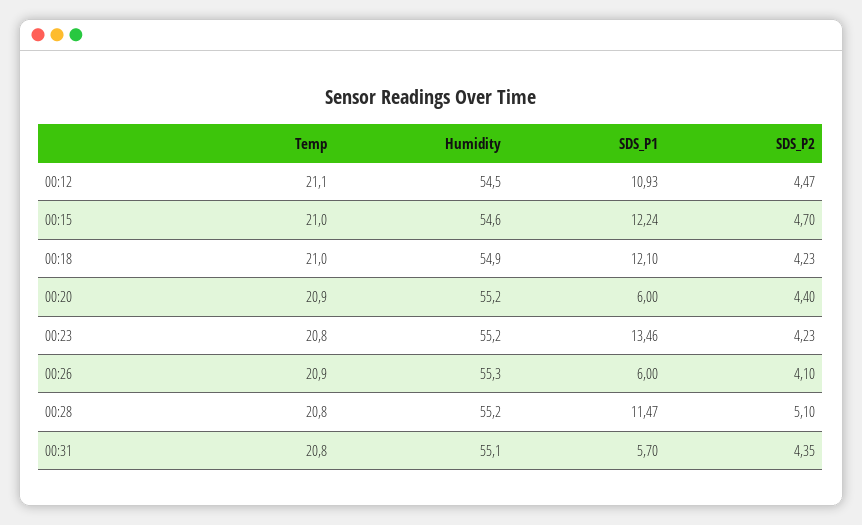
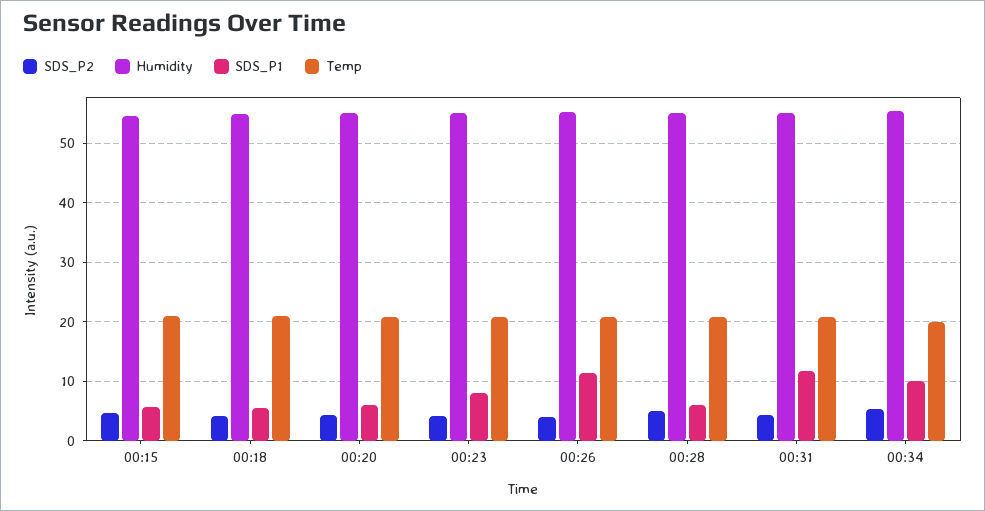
Temp, 00:12: 21.1 -> none
Humidity, 00:12: 54.5 -> none
SDS_P1, 00:12: 10.93 -> none
SDS_P2, 00:12: 4.47 -> none
SDS_P1, 00:15: 12.24 -> 6
SDS_P1, 00:18: 12.1 -> 6
SDS_P1, 00:23: 13.46 -> 8
SDS_P1, 00:26: 6 -> 12
SDS_P1, 00:28: 11.47 -> 6
SDS_P1, 00:31: 5.7 -> 12
SDS_P2, 00:34: none -> 6
Humidity, 00:34: none -> 56
SDS_P1, 00:34: none -> 10
Temp, 00:34: none -> 20

